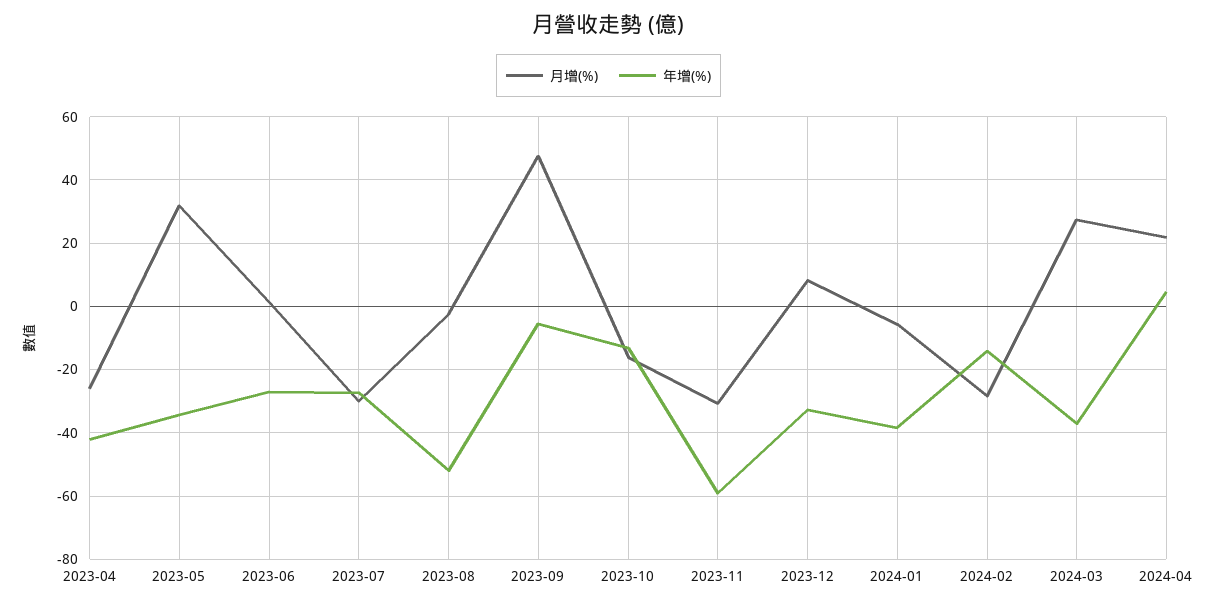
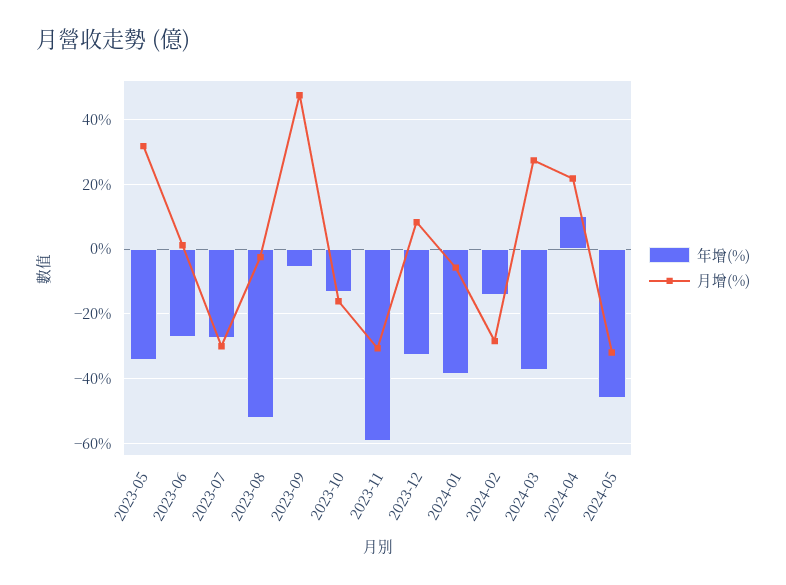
月增(%), 2023-04: -26 -> none
年增(%), 2023-04: -42 -> none
年增(%), 2024-04: 4 -> 10
年增(%), 2024-05: none -> -46
月增(%), 2024-05: none -> -32

